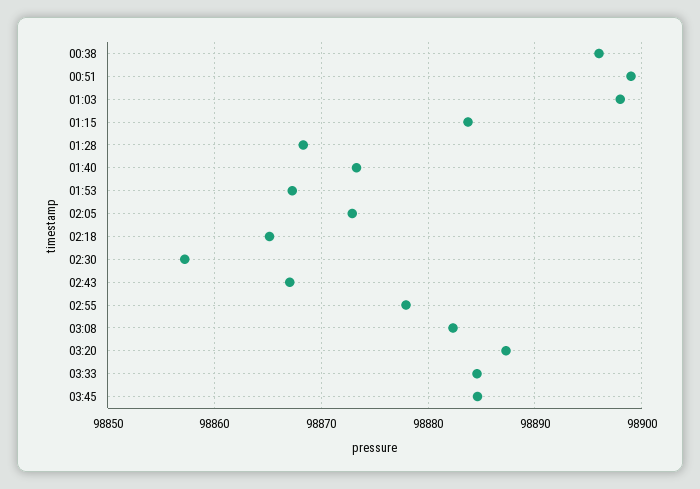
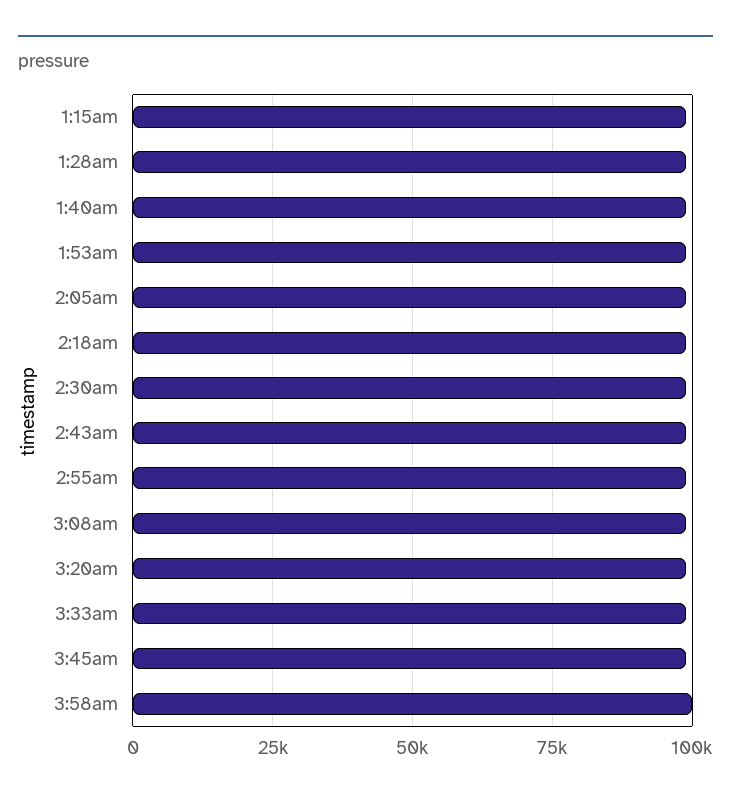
00:38: 98896 -> none
00:51: 98899 -> none
01:03: 98898 -> none
3:58am: none -> 100000

